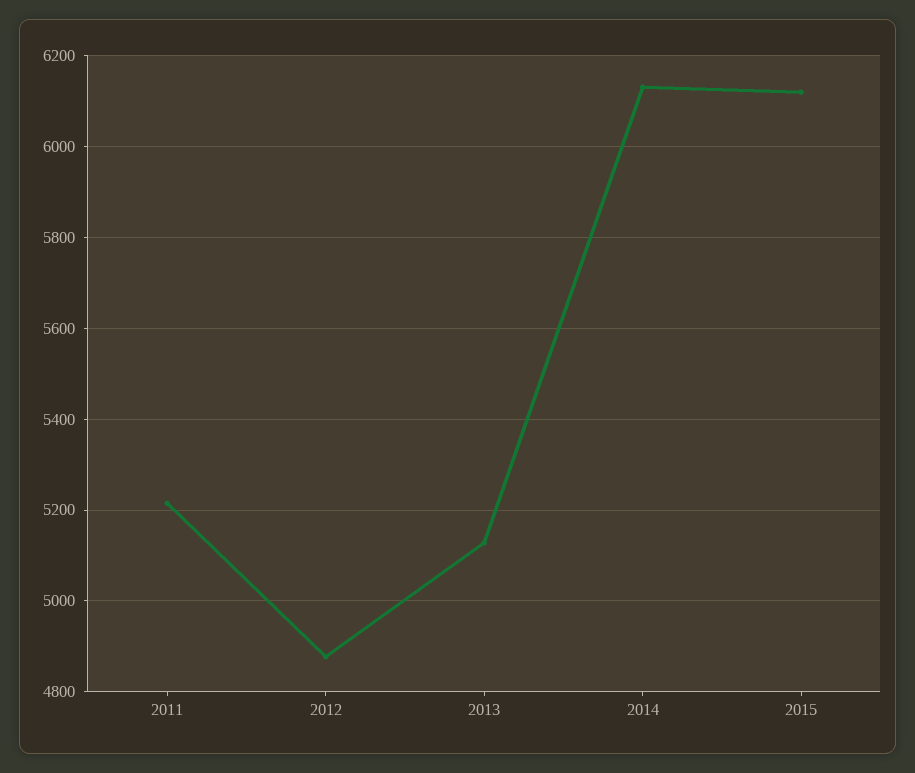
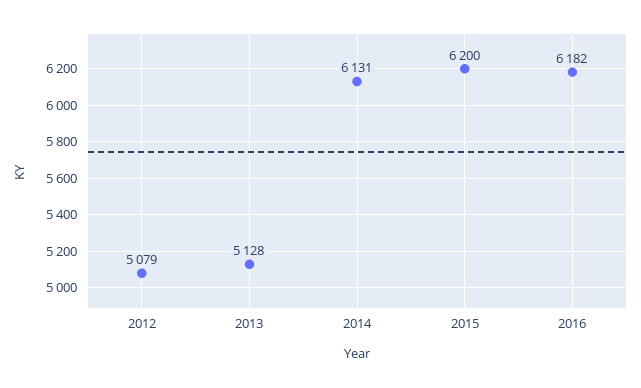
2011: 5220 -> none
2012: 4880 -> 5079
2015: 6120 -> 6200
2016: none -> 6182

